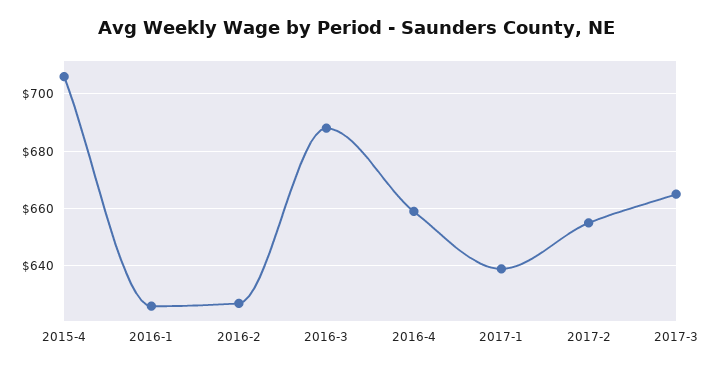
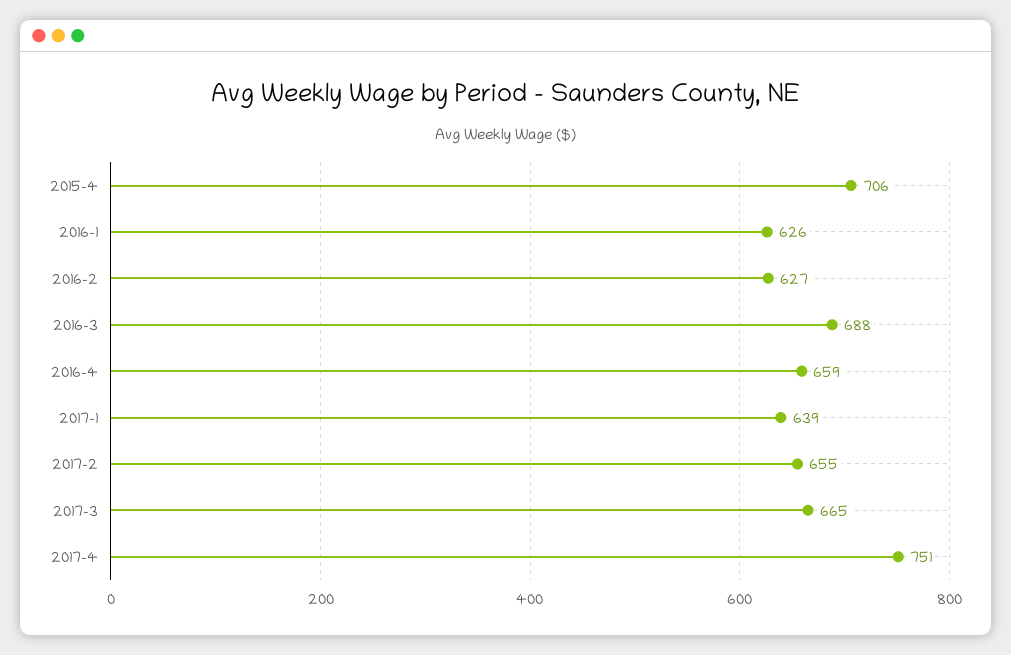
2017-4: none -> 751

